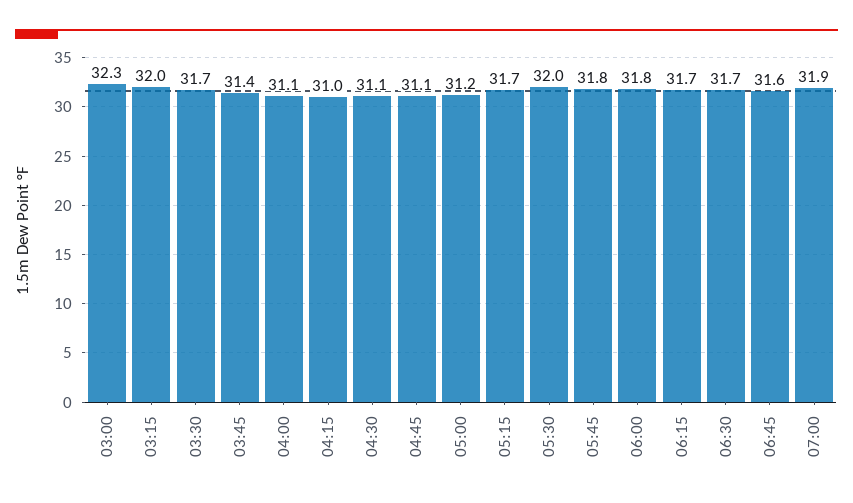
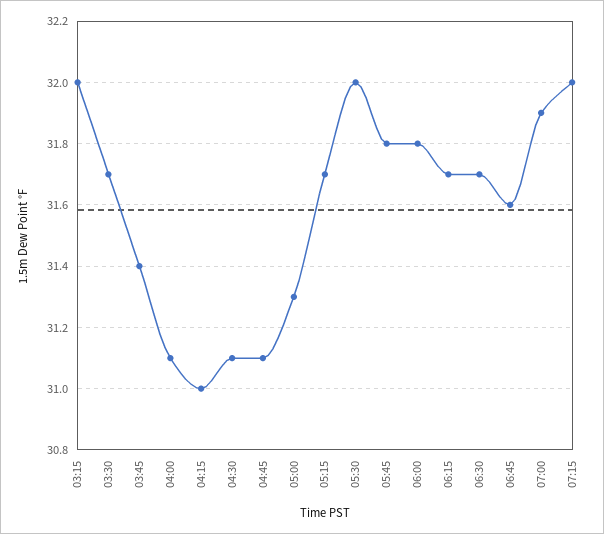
03:00: 32.3 -> none
05:00: 31.2 -> 31.3
07:15: none -> 32

